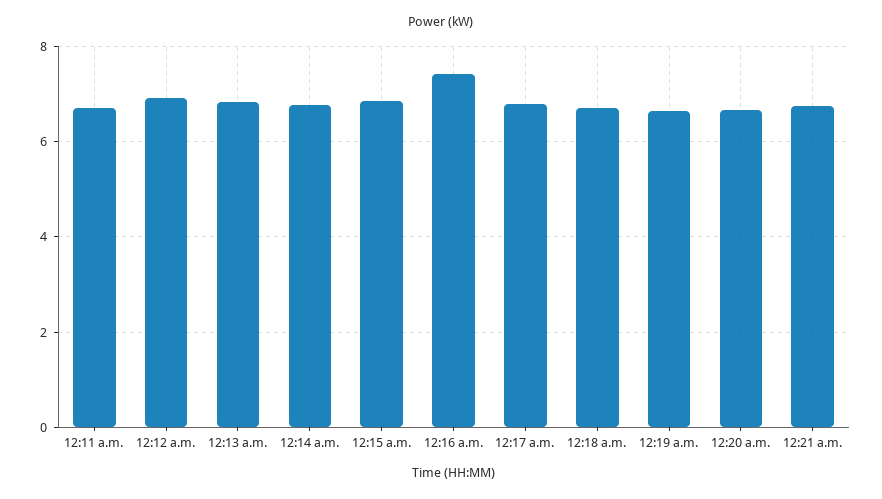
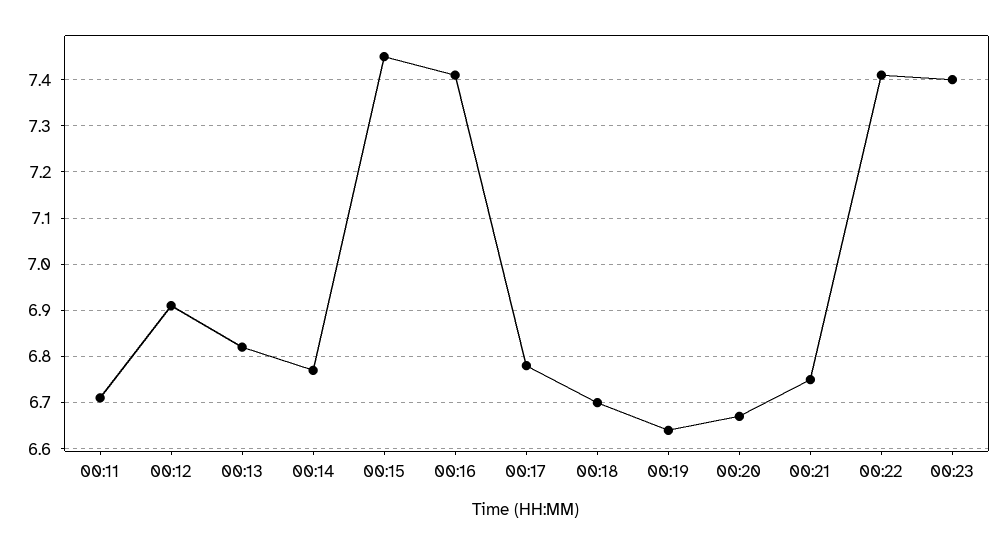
12:15 a.m.: 6.8 -> 7.45
00:22: none -> 7.4
00:23: none -> 7.4

